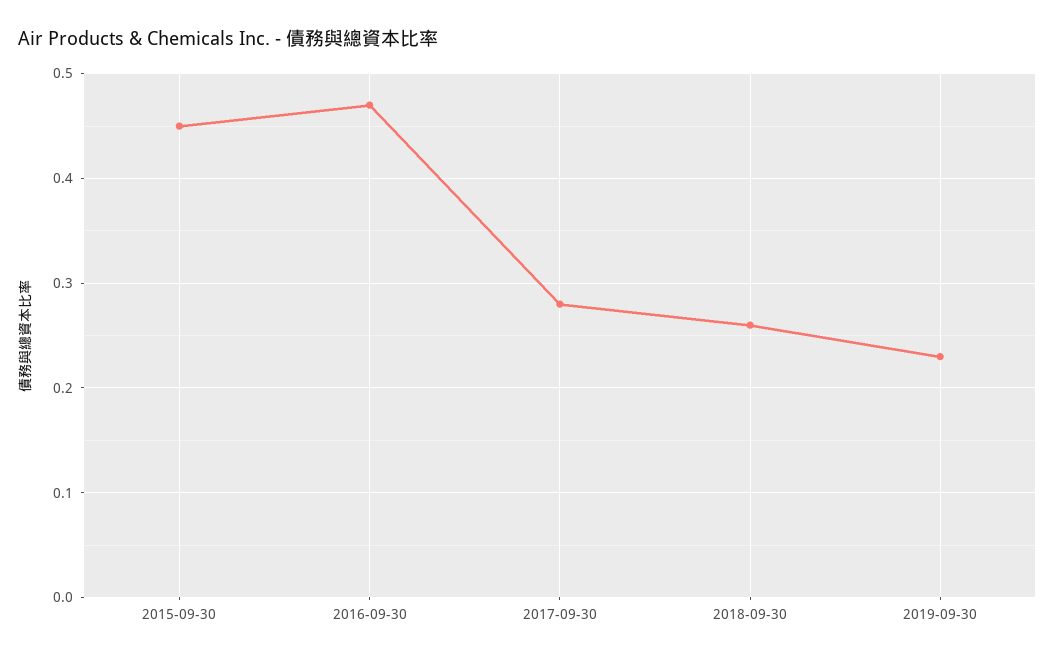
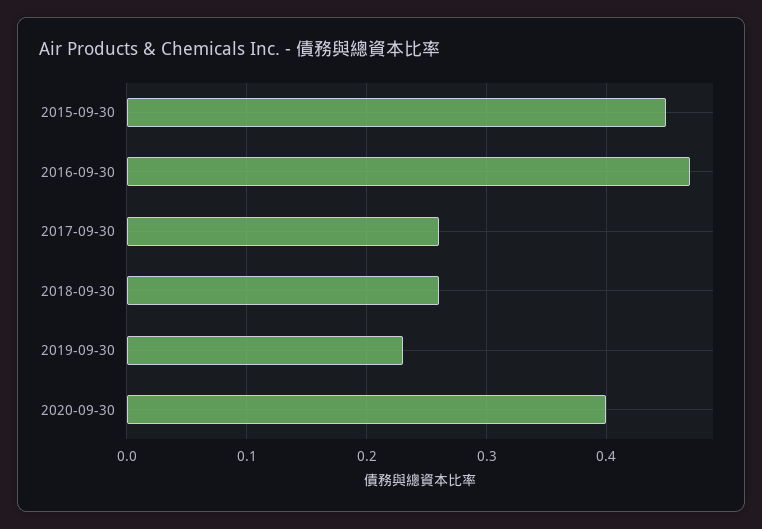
2017-09-30: 0.28 -> 0.26
2020-09-30: none -> 0.4

